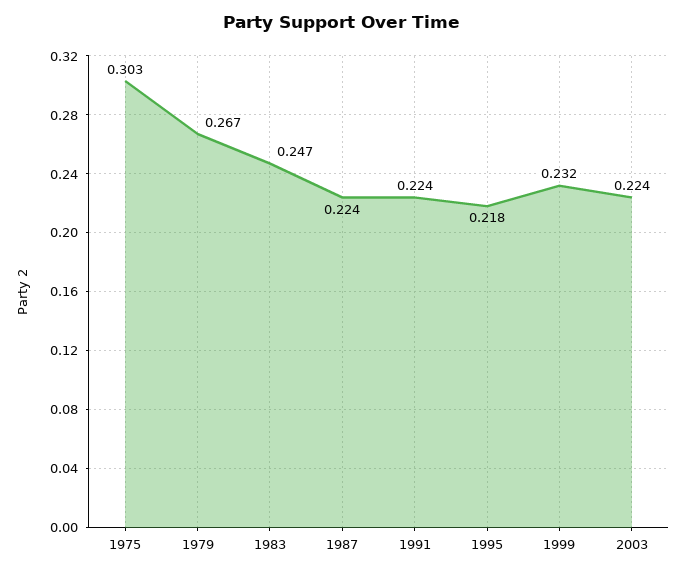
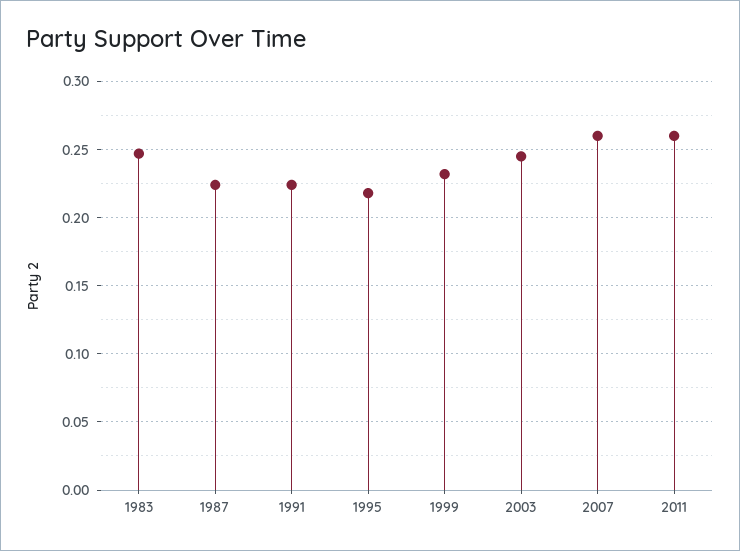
1975: 0.303 -> none
1979: 0.267 -> none
2003: 0.224 -> 0.245
2007: none -> 0.26
2011: none -> 0.26

